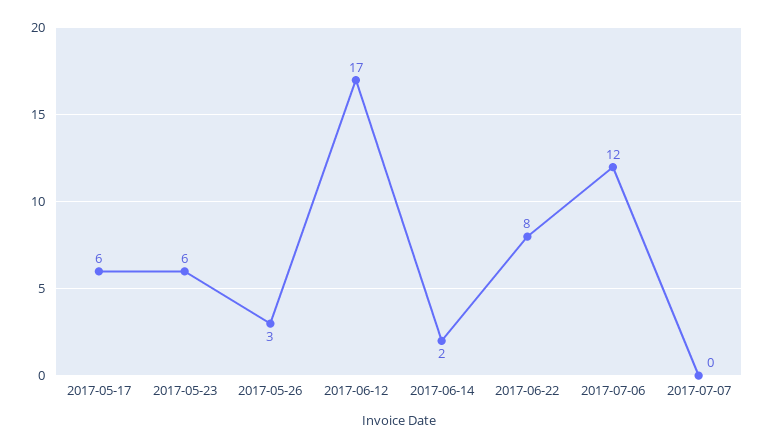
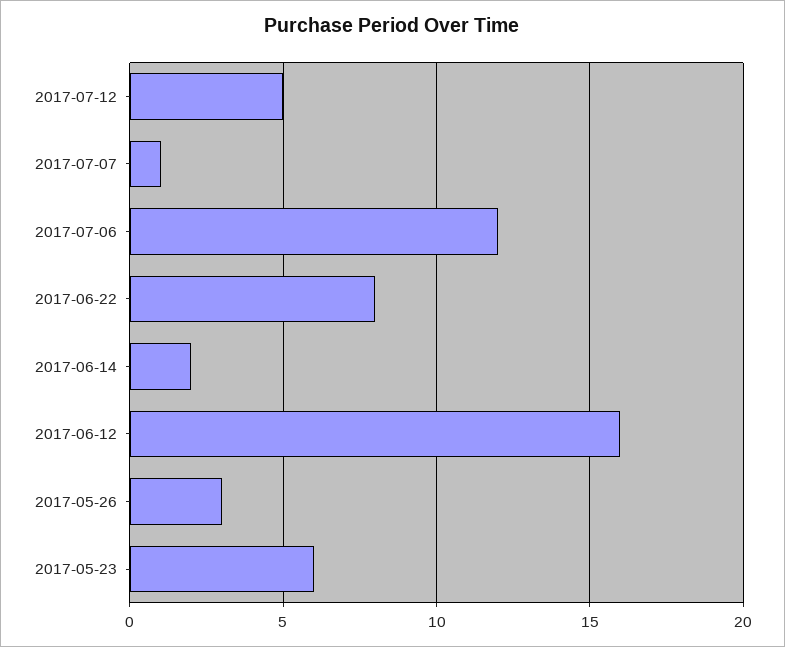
2017-05-17: 6 -> none
2017-06-12: 17 -> 16
2017-07-07: 0 -> 1
2017-07-12: none -> 5

